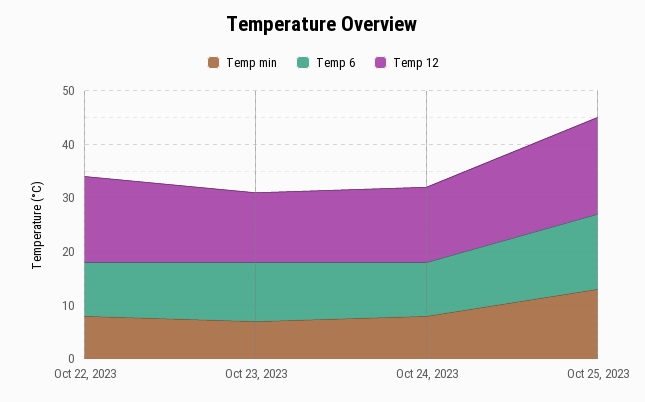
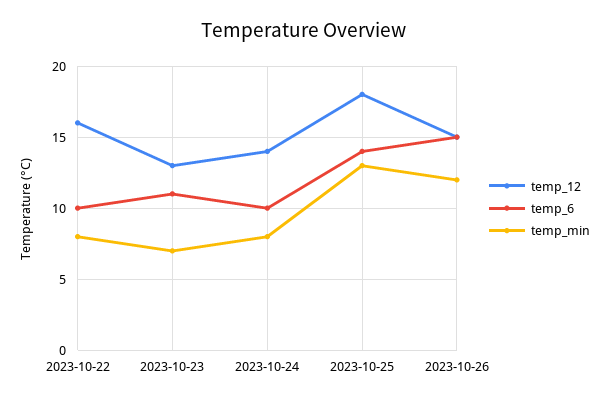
Temp 12, 2023-10-26: none -> 15
Temp 6, 2023-10-26: none -> 15
Temp min, 2023-10-26: none -> 12

